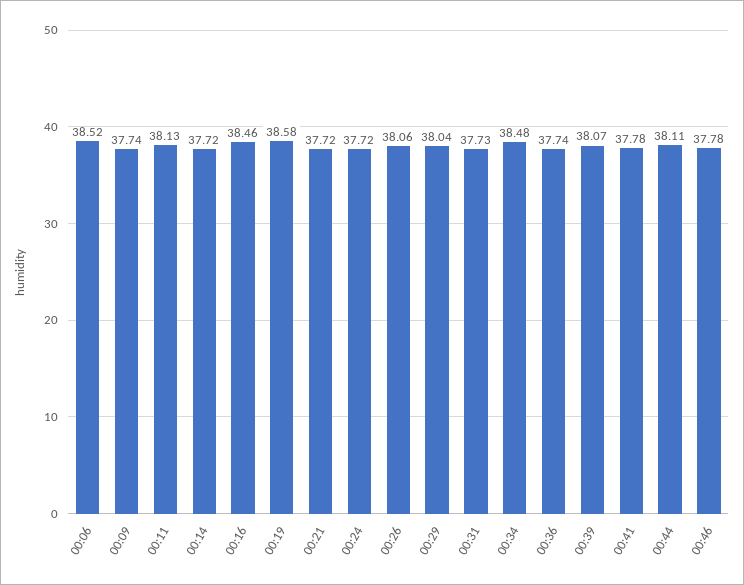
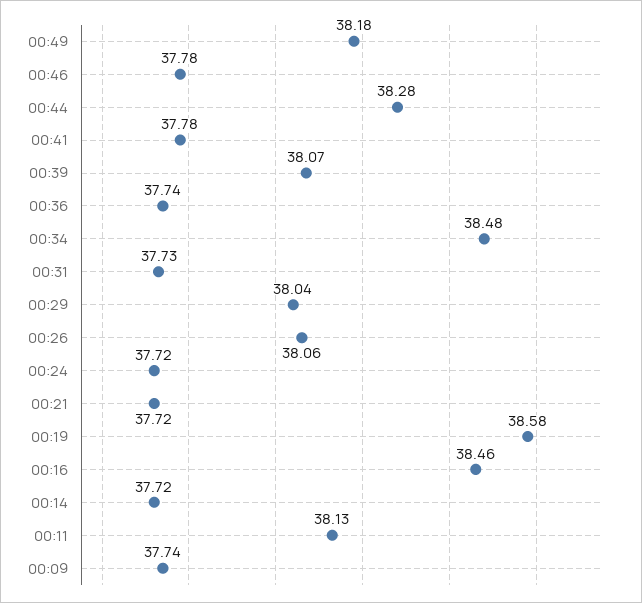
00:06: 38.52 -> none
00:44: 38.11 -> 38.28
00:49: none -> 38.18

